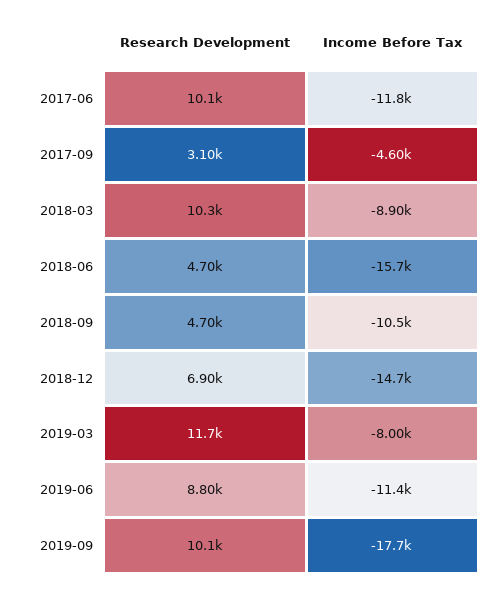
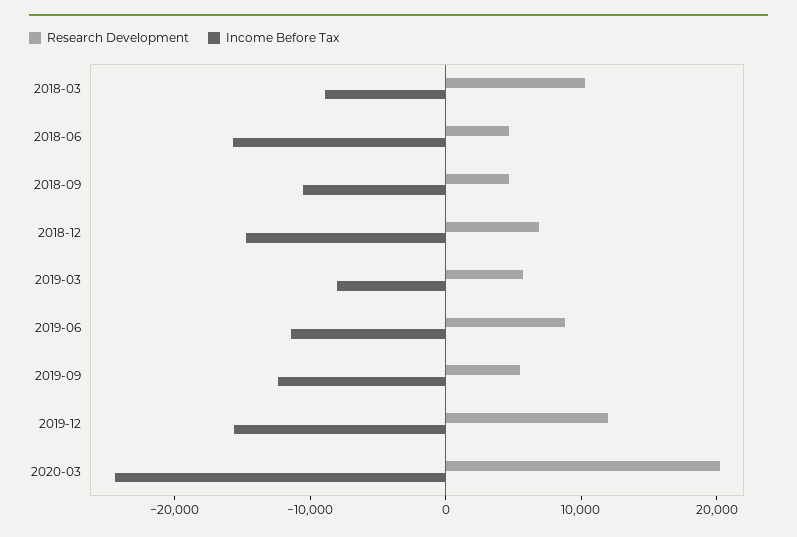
Research Development, 2017-06: 10100 -> none
Income Before Tax, 2017-06: -11800 -> none
Research Development, 2017-09: 3100 -> none
Income Before Tax, 2017-09: -4600 -> none
Research Development, 2019-03: 11700 -> 6000
Research Development, 2019-09: 10100 -> 6000
Income Before Tax, 2019-09: -17700 -> -12000
Research Development, 2019-12: none -> 12000
Income Before Tax, 2019-12: none -> -16000
Research Development, 2020-03: none -> 20000
Income Before Tax, 2020-03: none -> -24000

